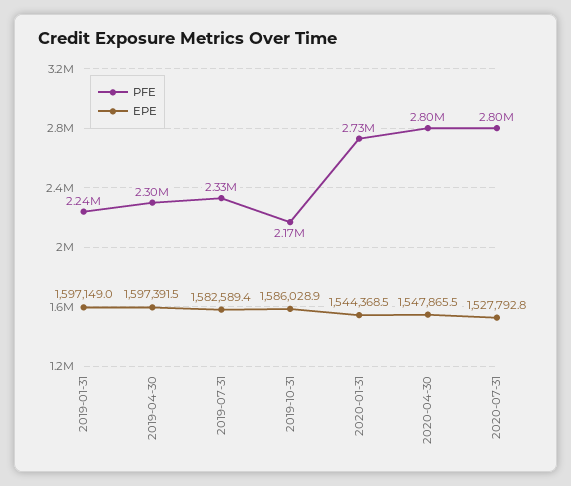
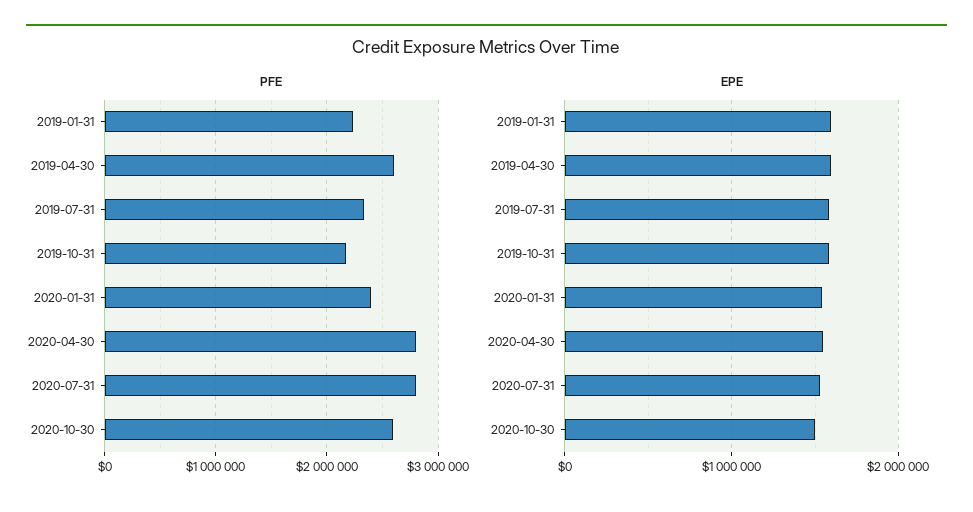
PFE, 2019-04-30: 2300000 -> 2600000
PFE, 2020-01-31: 2730000 -> 2400000
PFE, 2020-10-30: none -> 2600000
EPE, 2020-10-30: none -> 1500000

